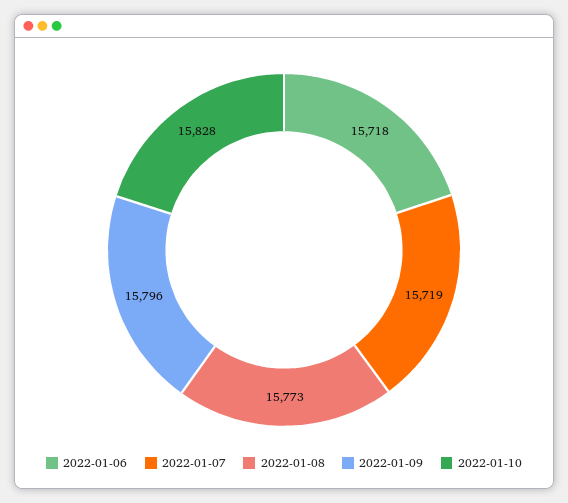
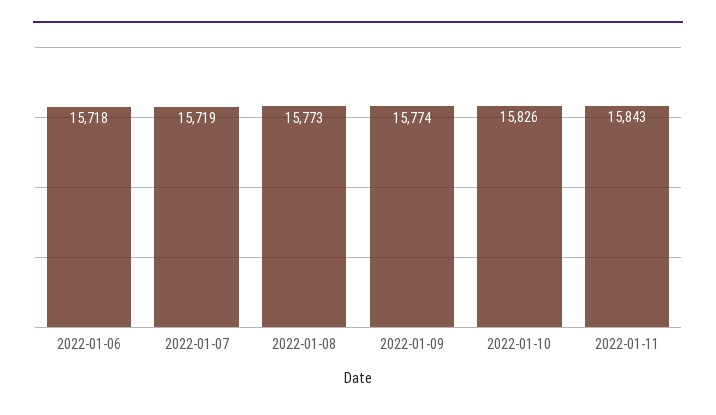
2022-01-09: 15796 -> 15774
2022-01-10: 15828 -> 15826
2022-01-11: none -> 15843

